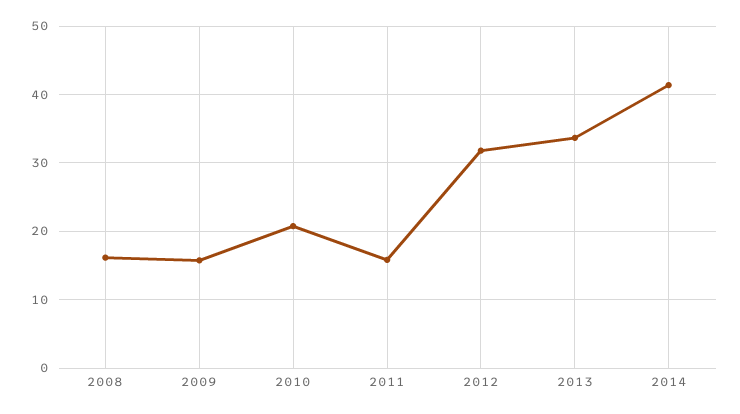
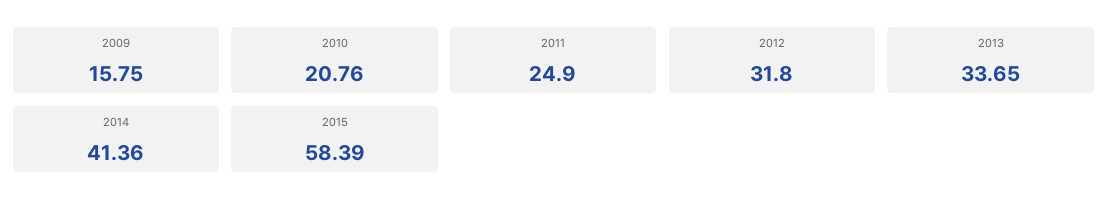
2008: 16 -> none
2011: 16 -> 24.9
2015: none -> 58.39

